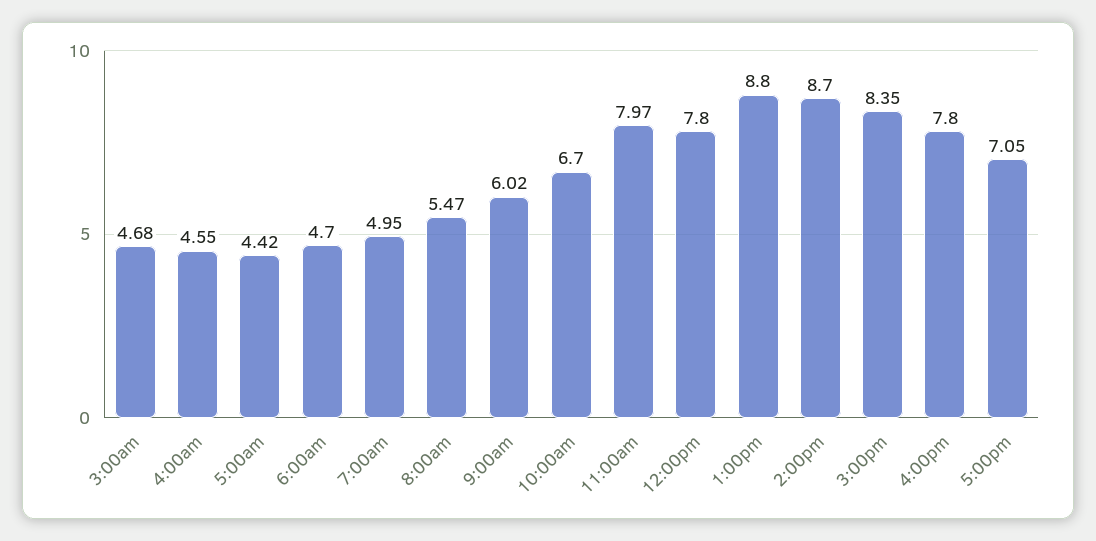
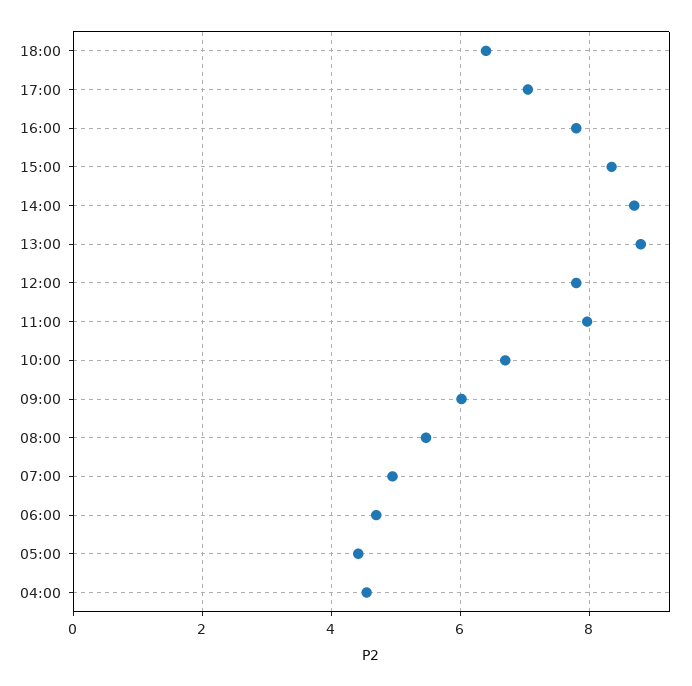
3:00am: 4.68 -> none
18:00: none -> 6.4

